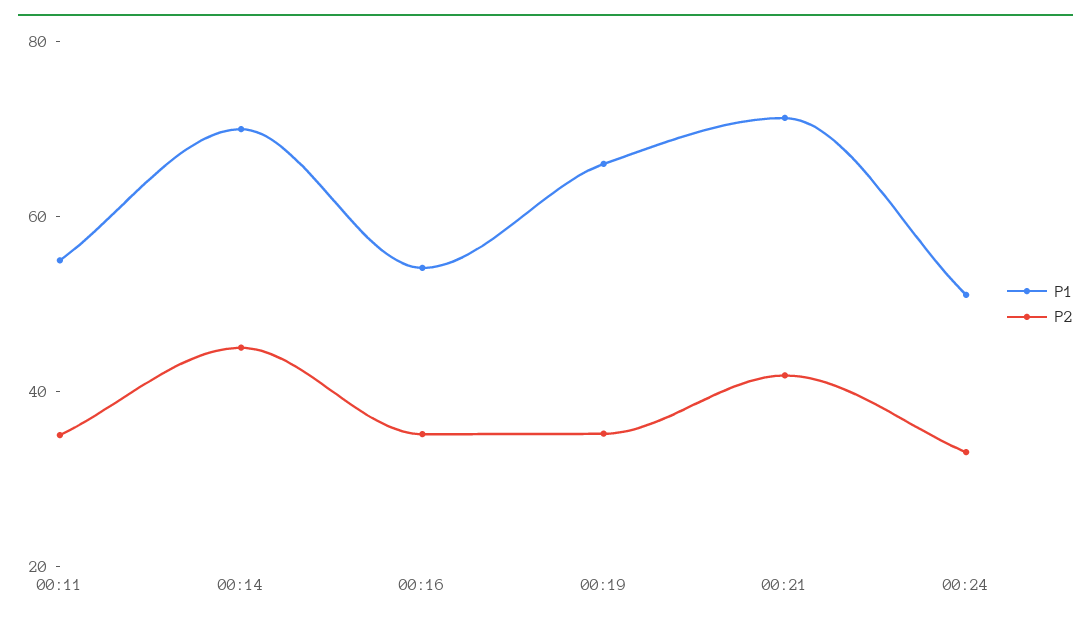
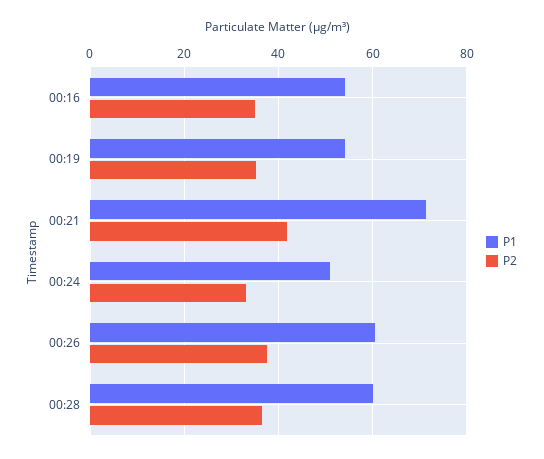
P1, 00:11: 55 -> none
P2, 00:11: 35 -> none
P1, 00:14: 70 -> none
P2, 00:14: 45 -> none
P1, 00:19: 65 -> 54
P1, 00:26: none -> 60
P2, 00:26: none -> 38
P1, 00:28: none -> 60
P2, 00:28: none -> 36

